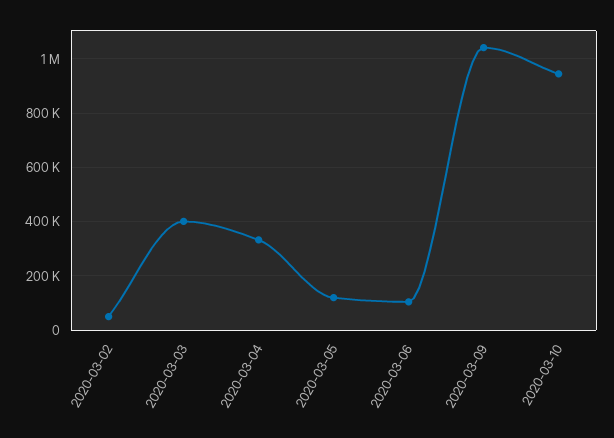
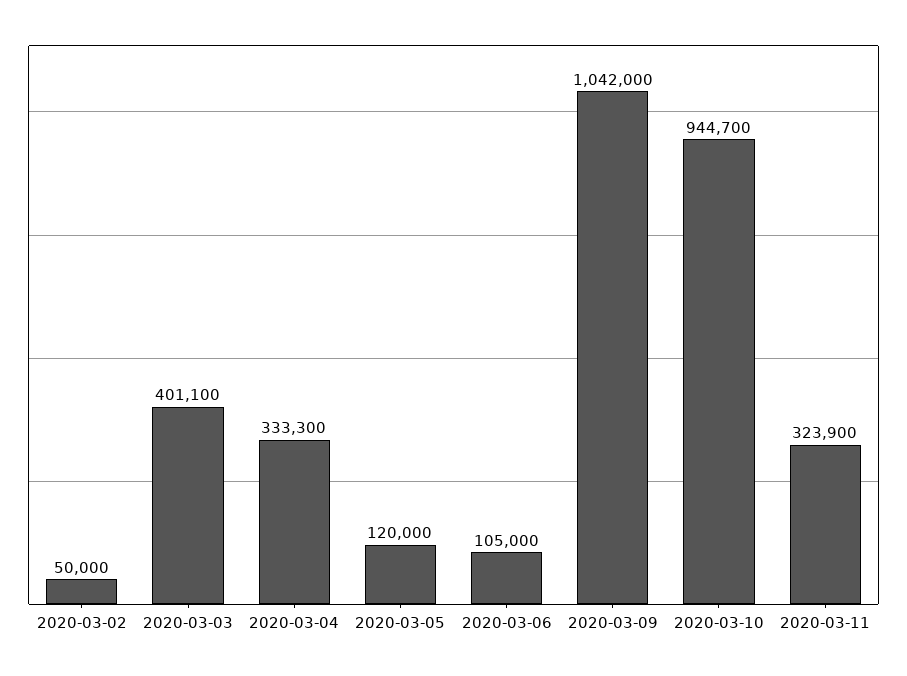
2020-03-11: none -> 323900

